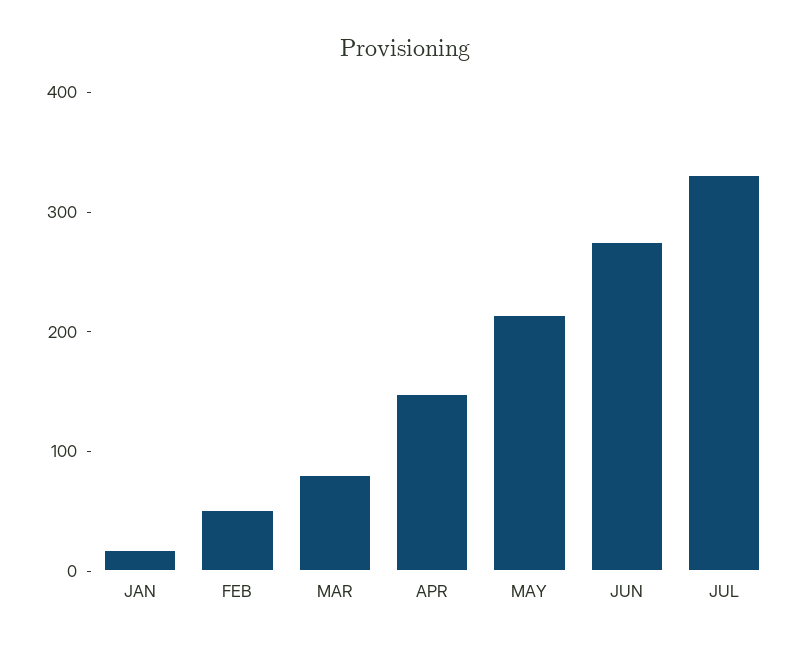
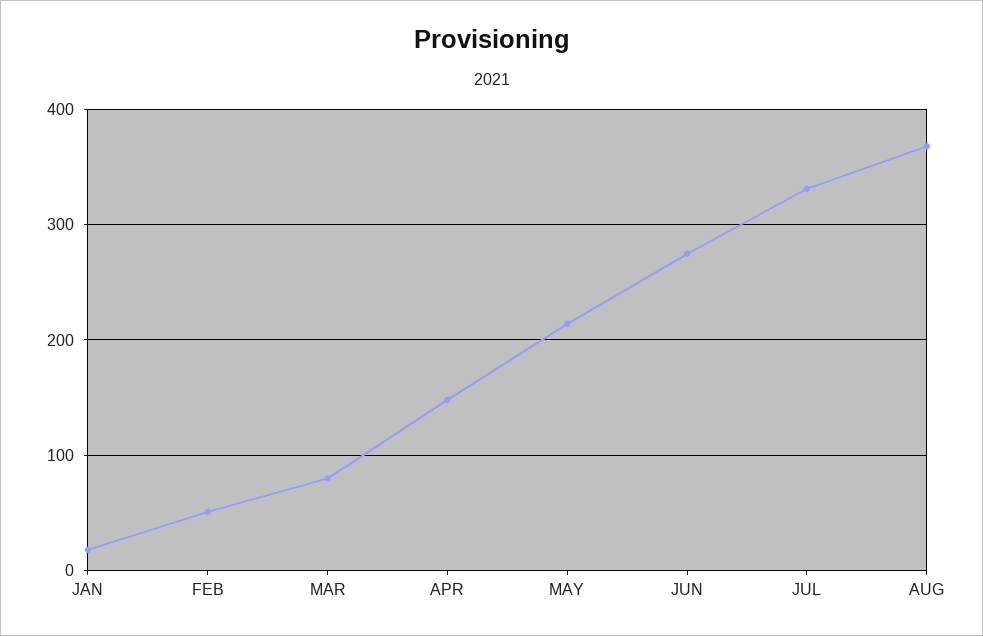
AUG: none -> 370

